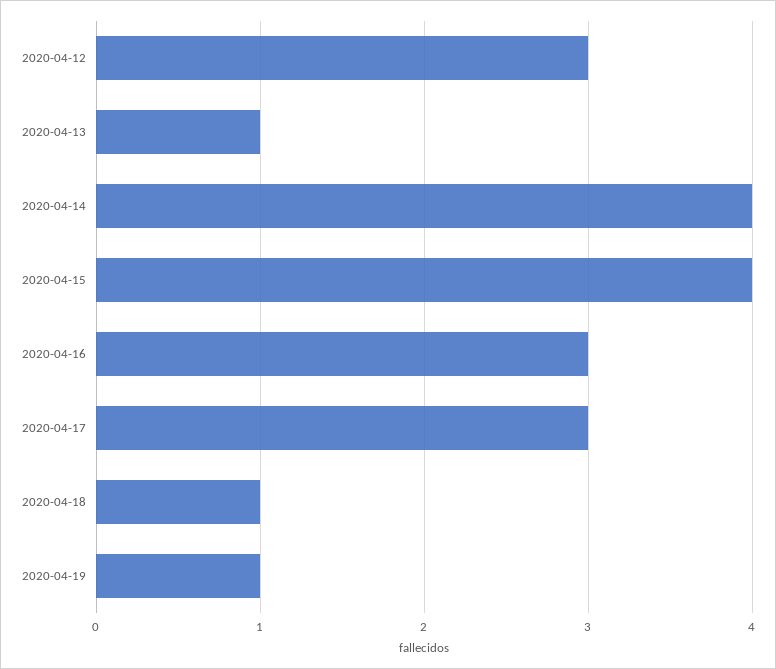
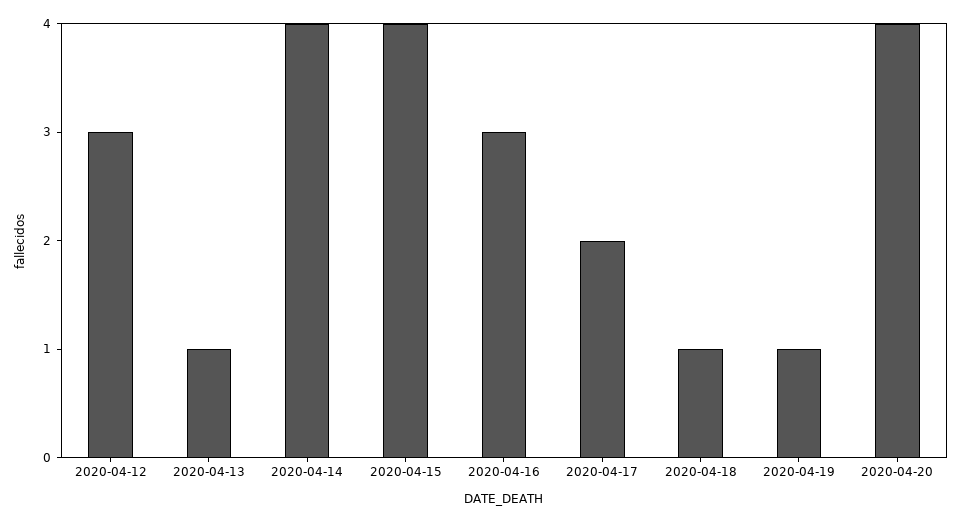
2020-04-17: 3 -> 2
2020-04-20: none -> 4

